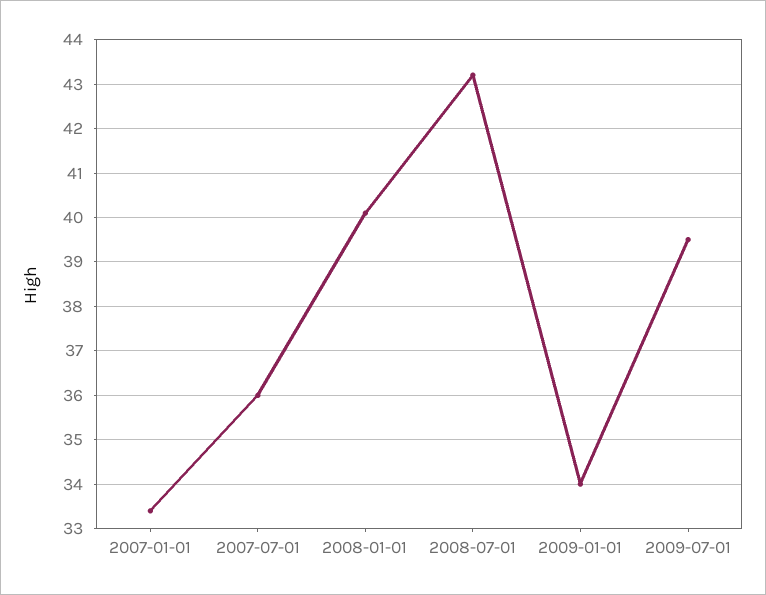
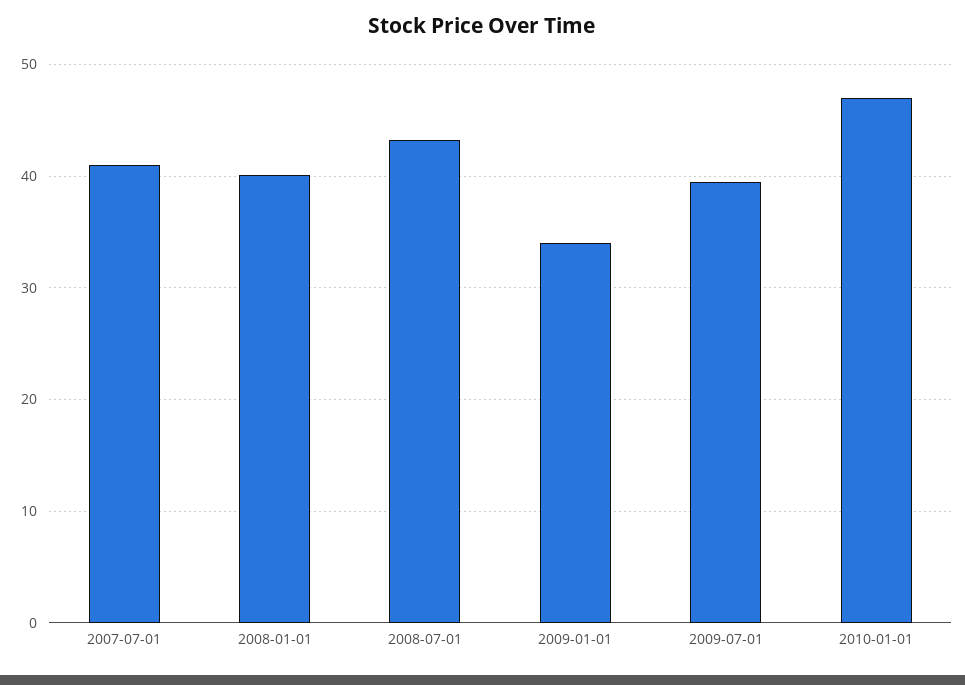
2007-01-01: 33.5 -> none
2007-07-01: 36 -> 41
2010-01-01: none -> 47

